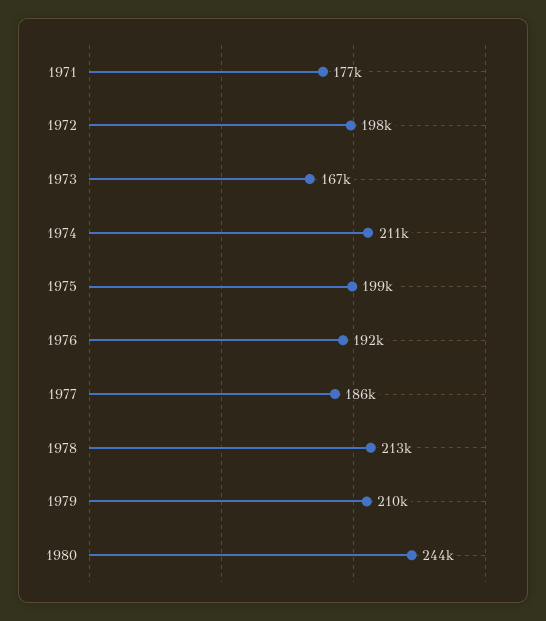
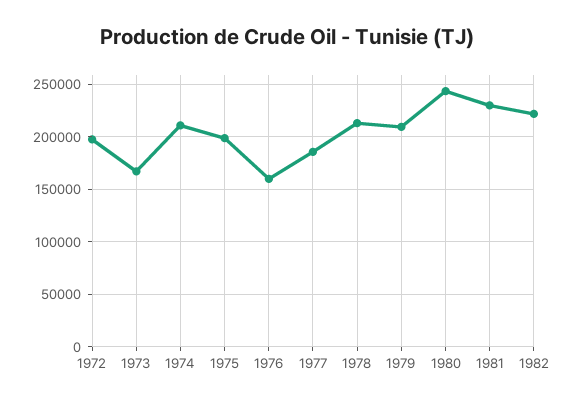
1971: 177000 -> none
1976: 192000 -> 160000
1981: none -> 230000
1982: none -> 220000

